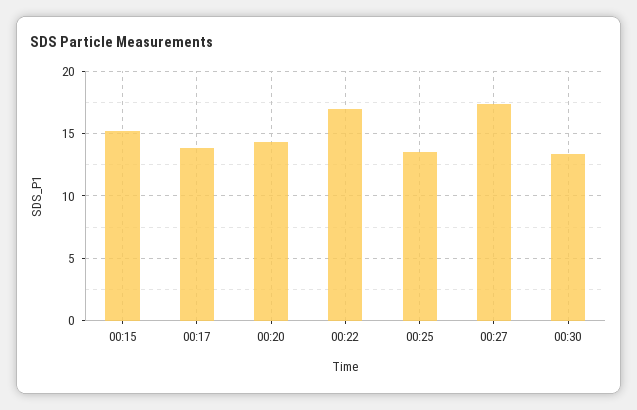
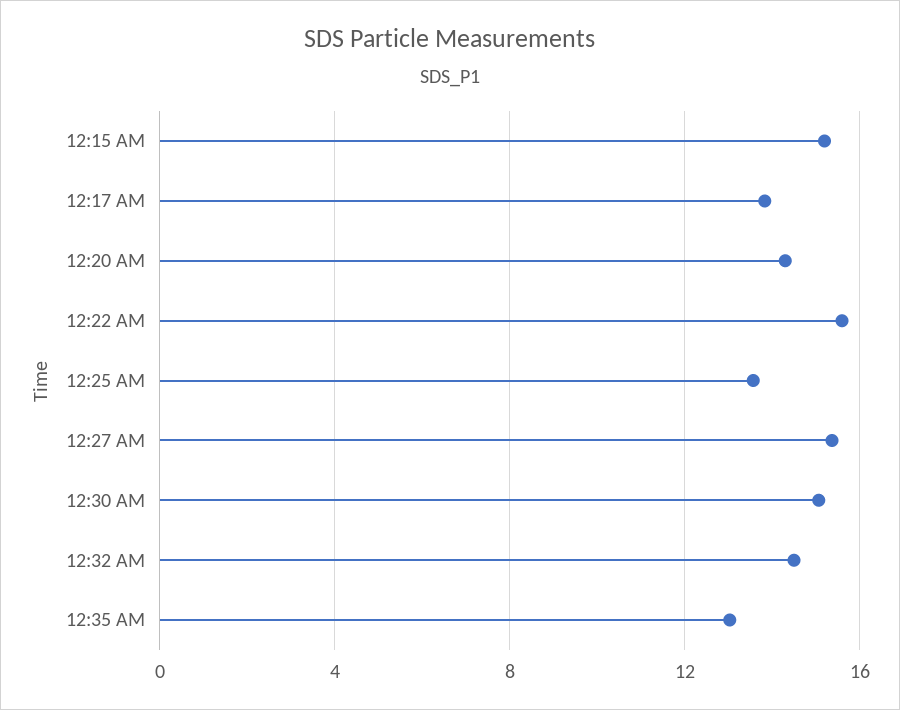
00:22: 17 -> 15.5
00:27: 17.5 -> 15.5
00:30: 13.5 -> 15
12:32 AM: none -> 14.5
12:35 AM: none -> 13

